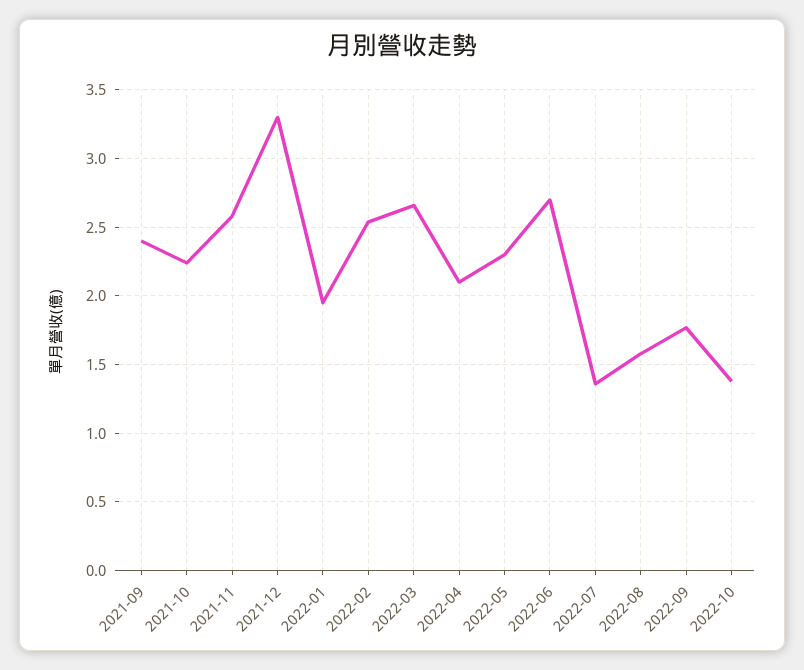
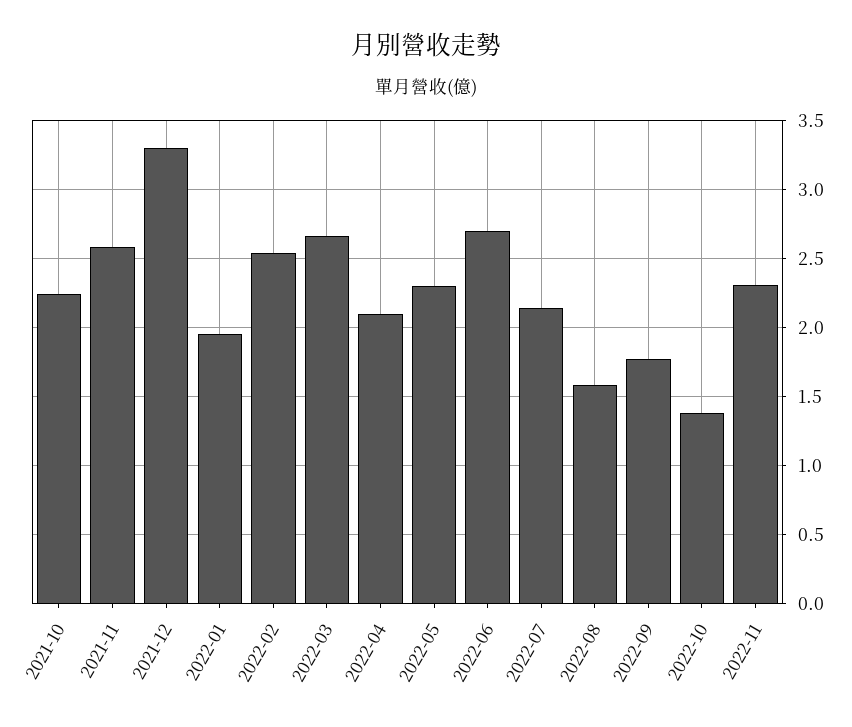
2021-09: 2.4 -> none
2022-07: 1.35 -> 2.15
2022-11: none -> 2.3

